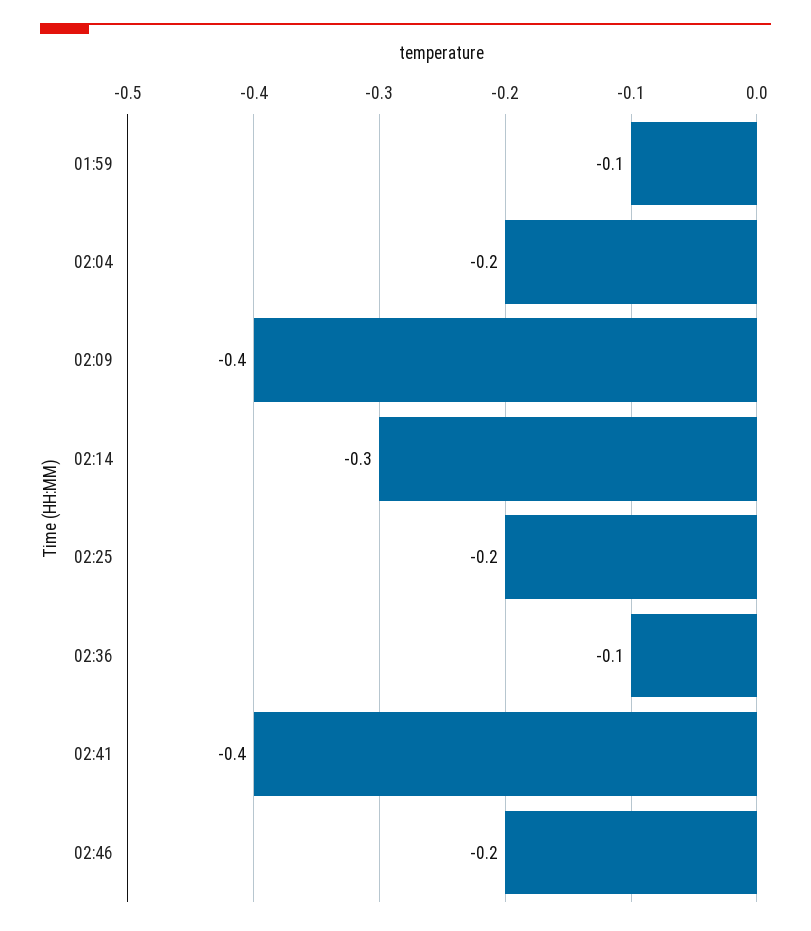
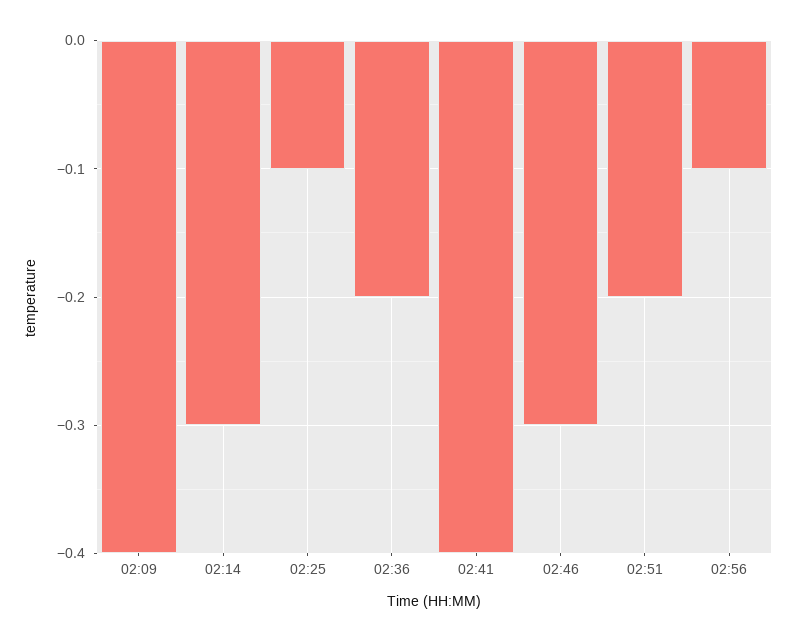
01:59: -0.1 -> none
02:04: -0.2 -> none
02:25: -0.2 -> -0.1
02:36: -0.1 -> -0.2
02:46: -0.2 -> -0.3
02:51: none -> -0.2
02:56: none -> -0.1

